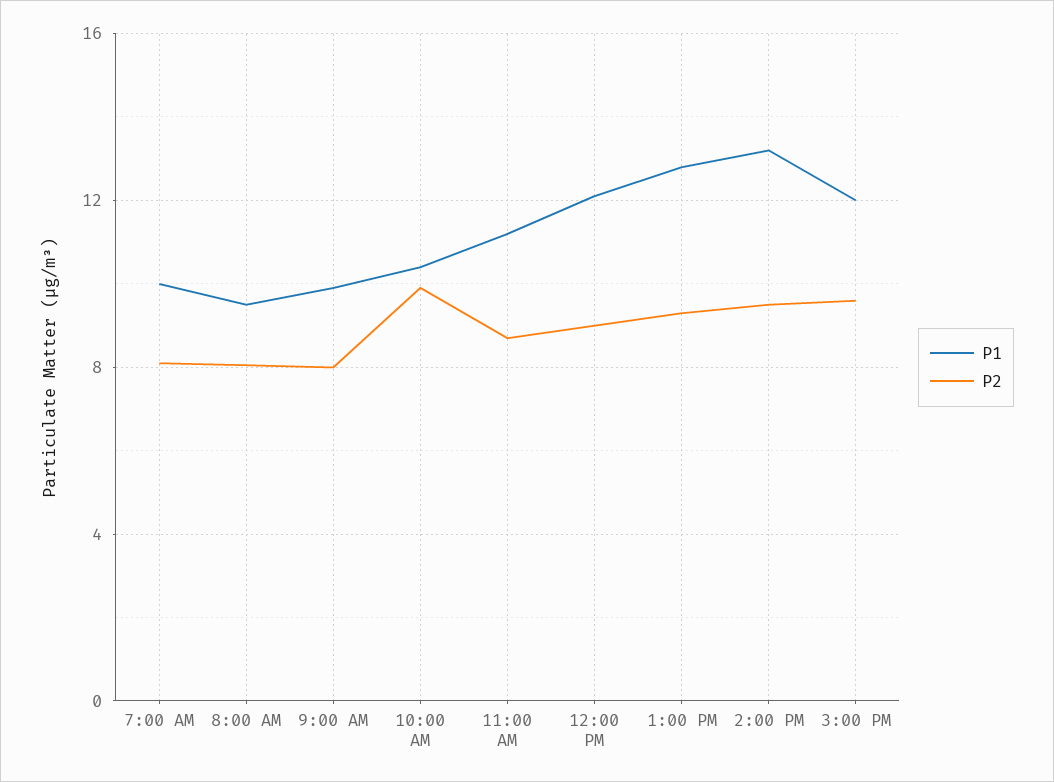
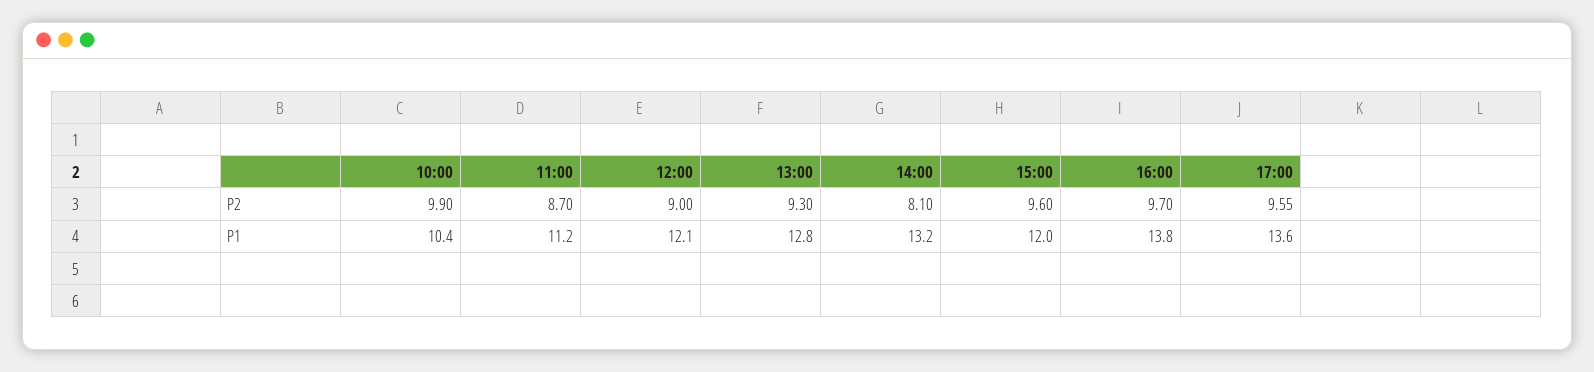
P1, 7:00 AM: 10 -> none
P2, 7:00 AM: 8 -> none
P1, 8:00 AM: 9.5 -> none
P2, 8:00 AM: 8 -> none
P1, 9:00 AM: 10 -> none
P2, 9:00 AM: 8 -> none
P2, 2:00 PM: 9.5 -> 8.1
P2, 16:00: none -> 9.7
P2, 17:00: none -> 9.55
P1, 16:00: none -> 13.8
P1, 17:00: none -> 13.6

